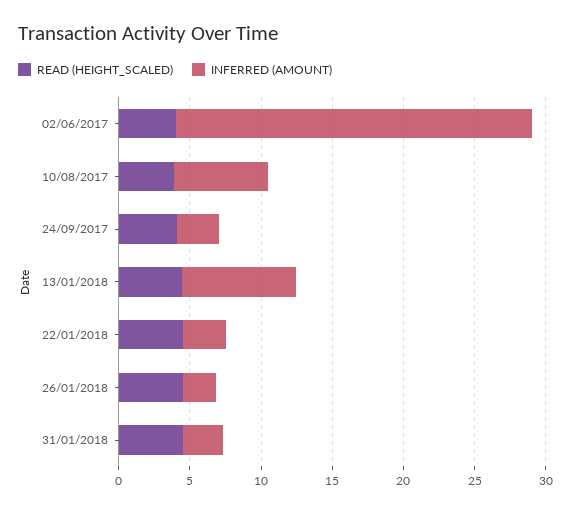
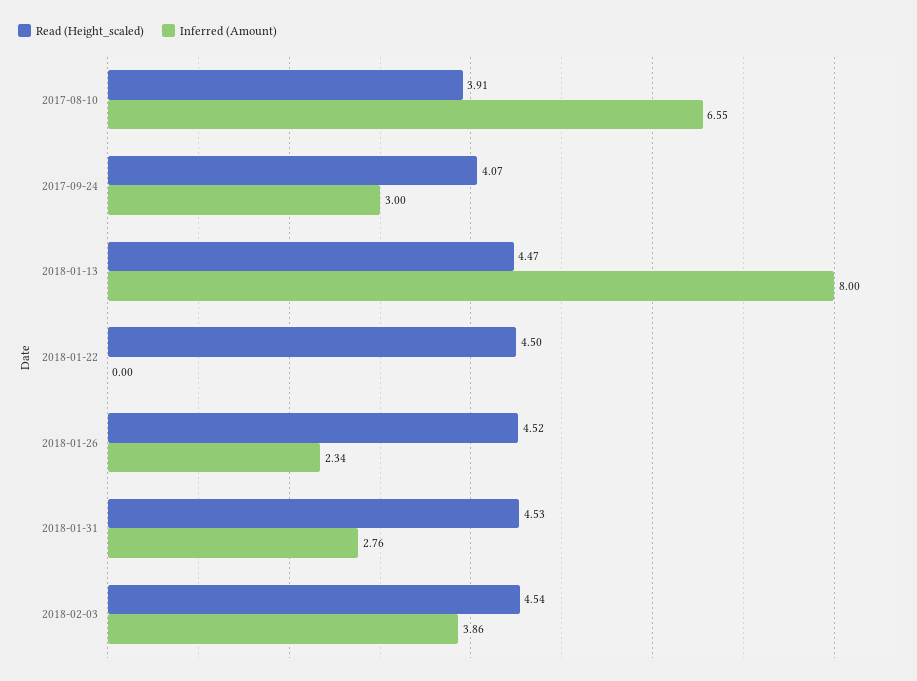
READ (HEIGHT_SCALED), 02/06/2017: 4 -> none
INFERRED (AMOUNT), 02/06/2017: 25 -> none
INFERRED (AMOUNT), 22/01/2018: 3 -> 0
READ (HEIGHT_SCALED), 2018-02-03: none -> 4.54
INFERRED (AMOUNT), 2018-02-03: none -> 3.86

